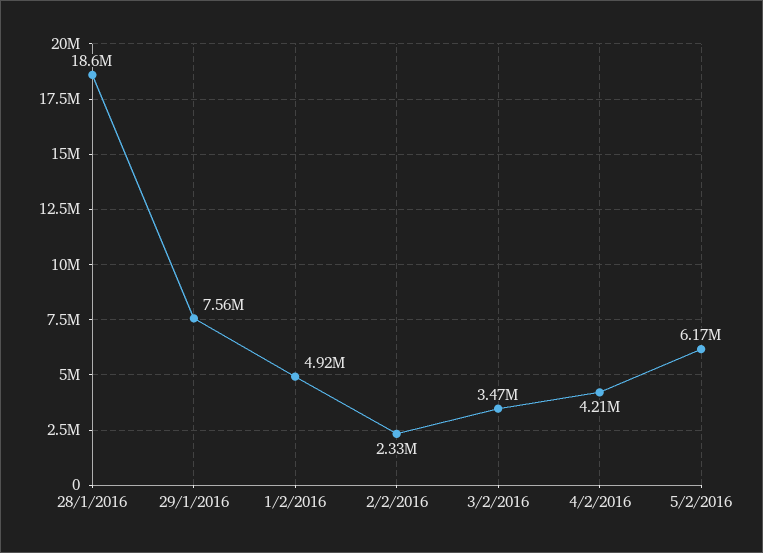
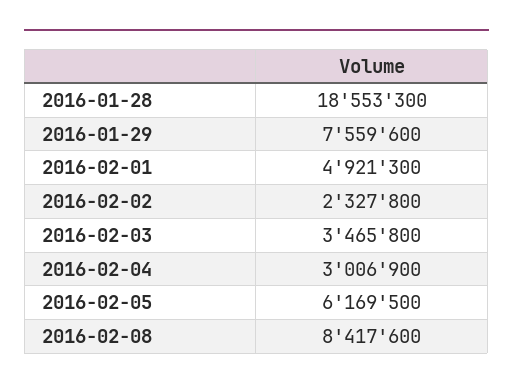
4/2/2016: 4210000 -> 3006900
2016-02-08: none -> 8417600

